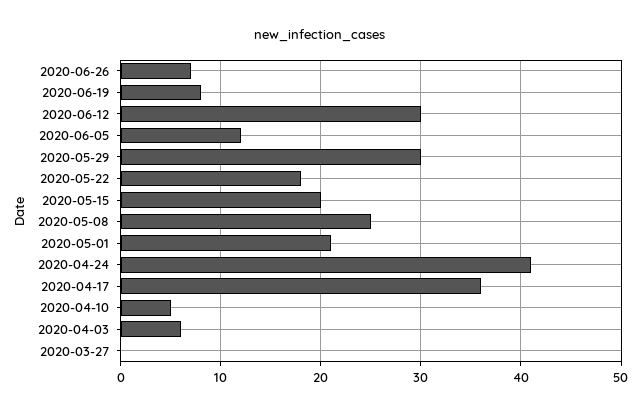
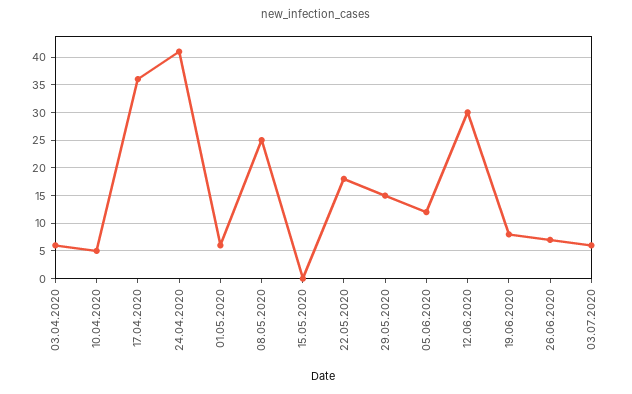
2020-05-29: 30 -> 15
2020-05-15: 20 -> 0
2020-05-01: 21 -> 5
2020-03-27: 0 -> none
03.07.2020: none -> 5

